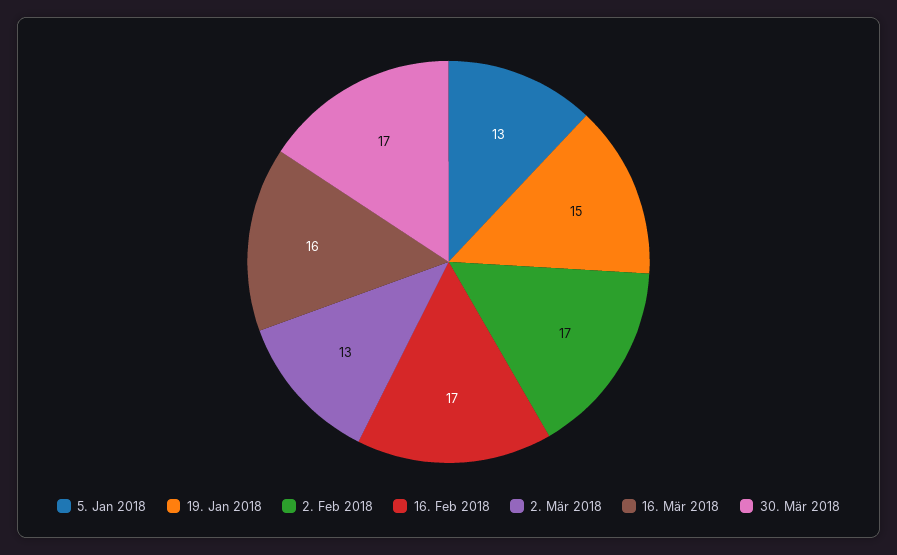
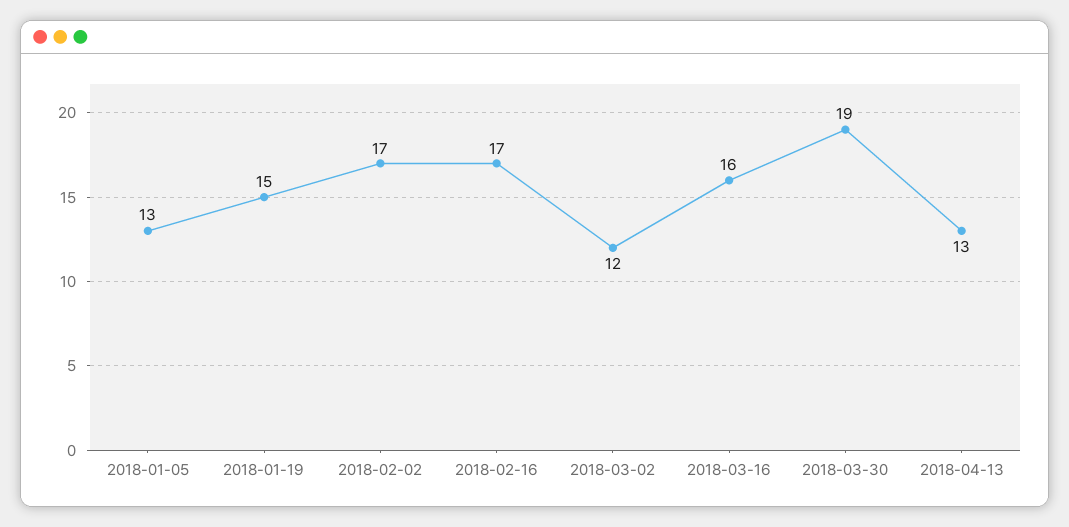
2. Mär 2018: 13 -> 12
30. Mär 2018: 17 -> 19
2018-04-13: none -> 13

